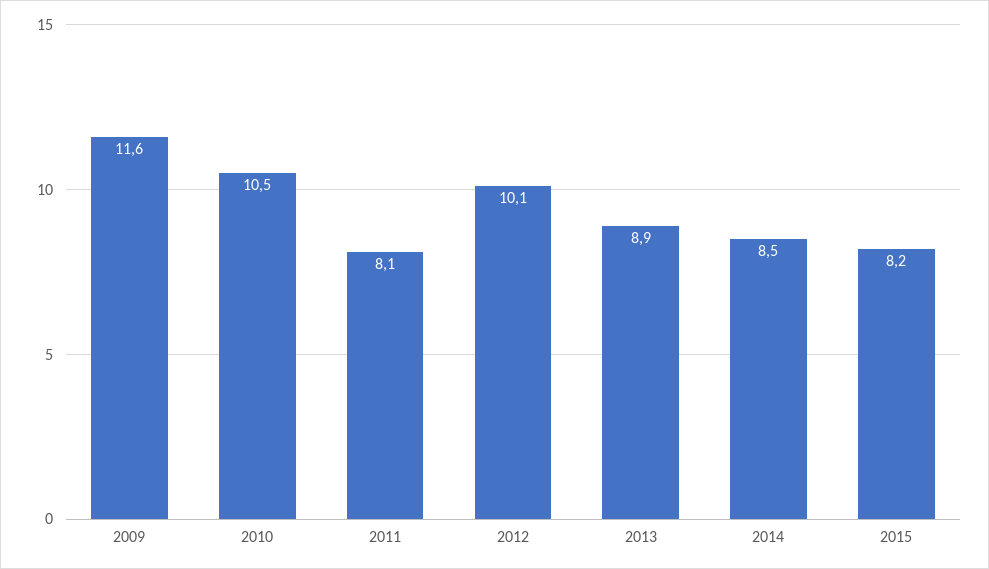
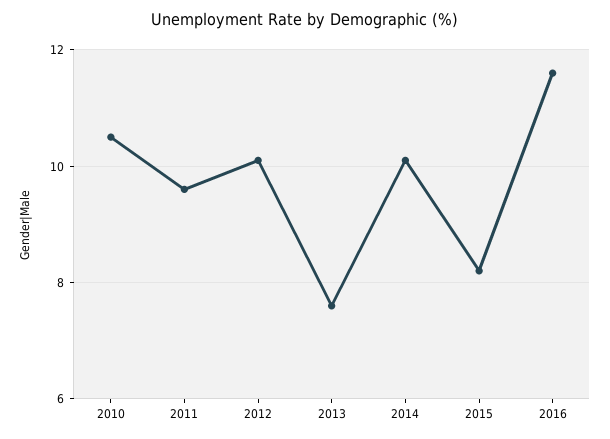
2009: 11.6 -> none
2011: 8.1 -> 9.5
2013: 8.9 -> 7.5
2014: 8.5 -> 10
2016: none -> 11.5

